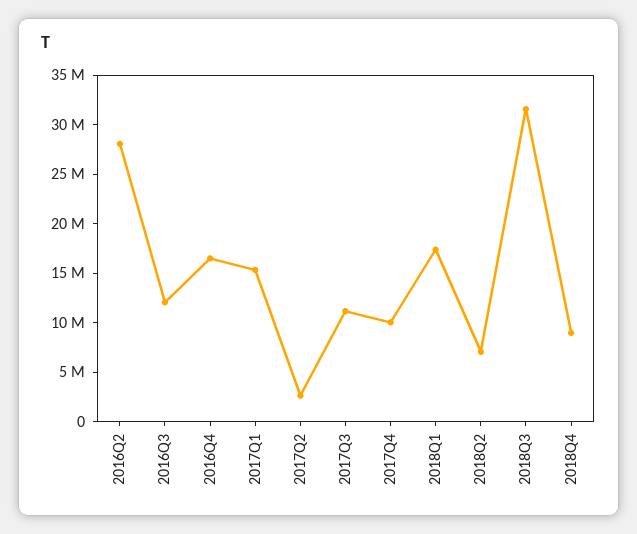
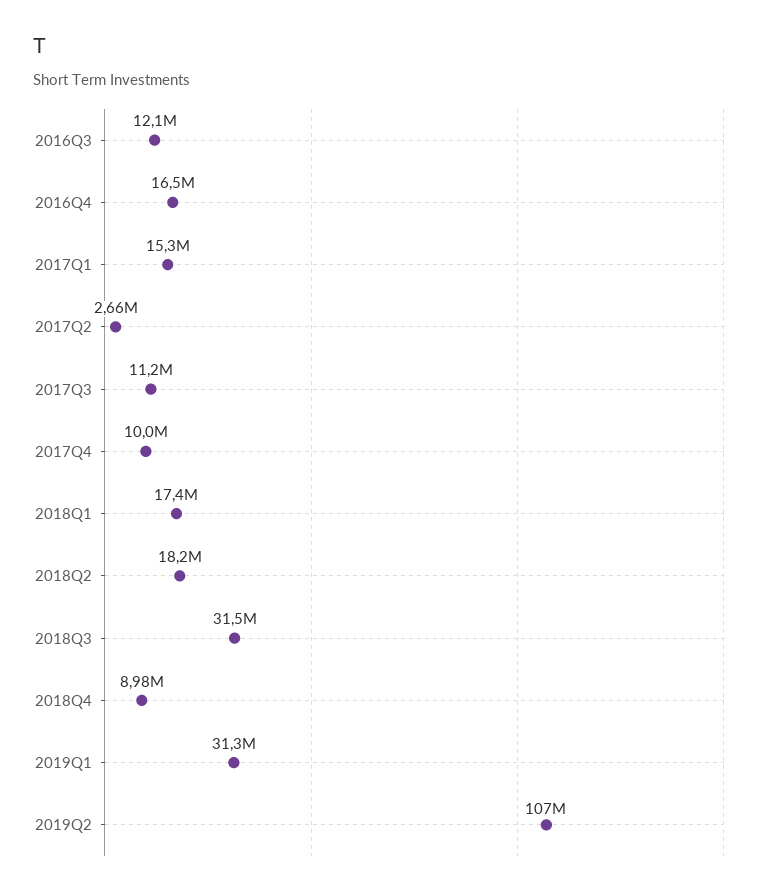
2016Q2: 28000000 -> none
2018Q2: 7000000 -> 18200000
2019Q1: none -> 31300000
2019Q2: none -> 107000000

